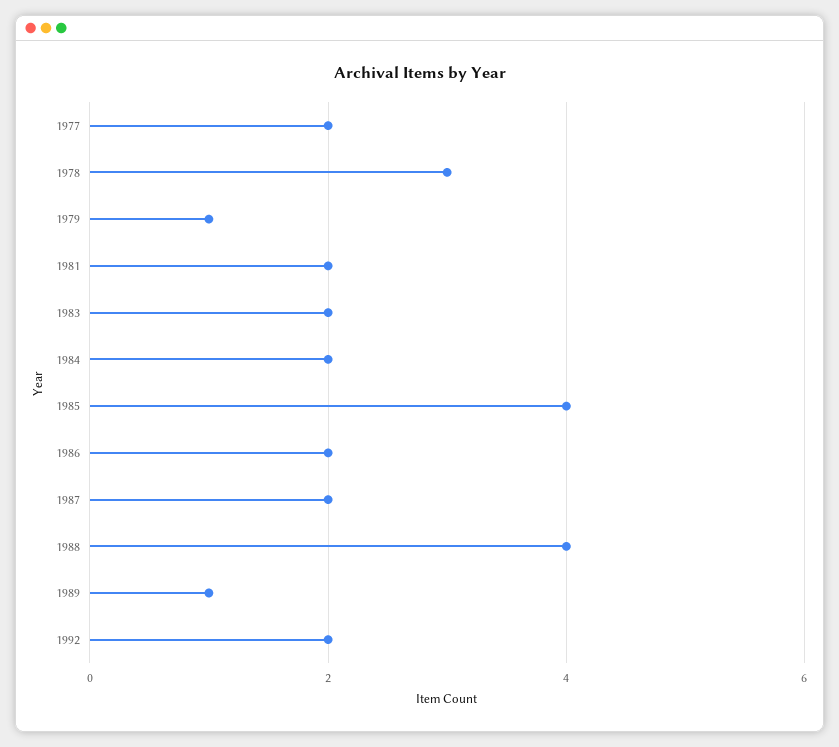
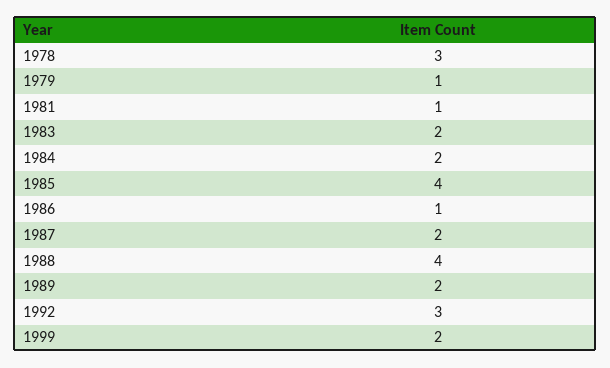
1977: 2 -> none
1981: 2 -> 1
1986: 2 -> 1
1989: 1 -> 2
1992: 2 -> 3
1999: none -> 2

